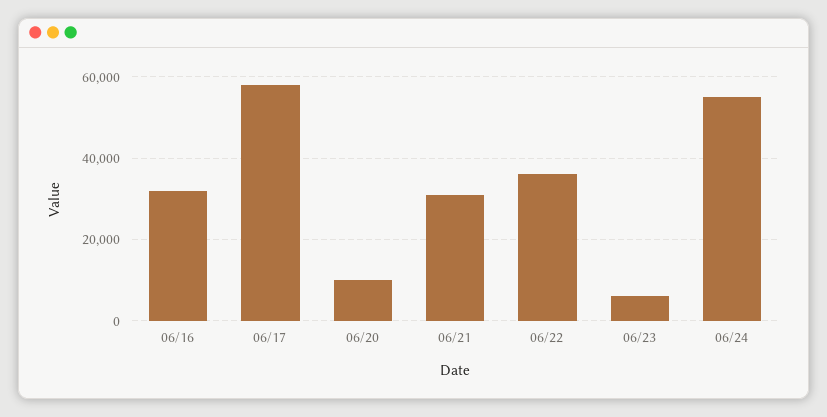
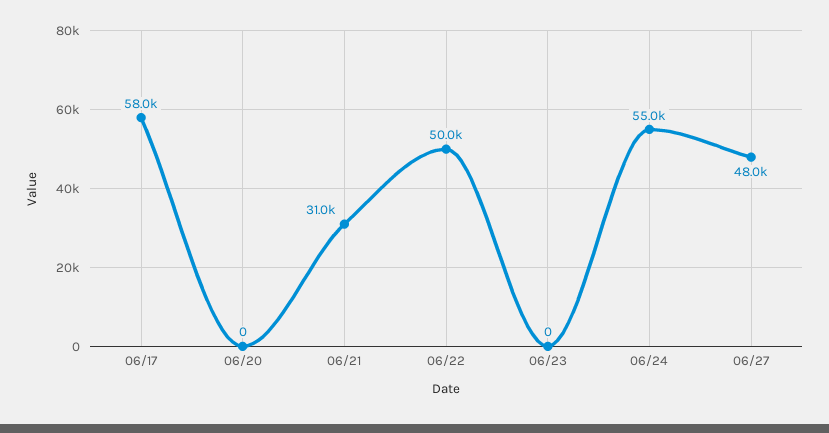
06/16: 32000 -> none
06/20: 10000 -> 0
06/22: 36000 -> 50000
06/23: 6000 -> 0
06/27: none -> 48000

